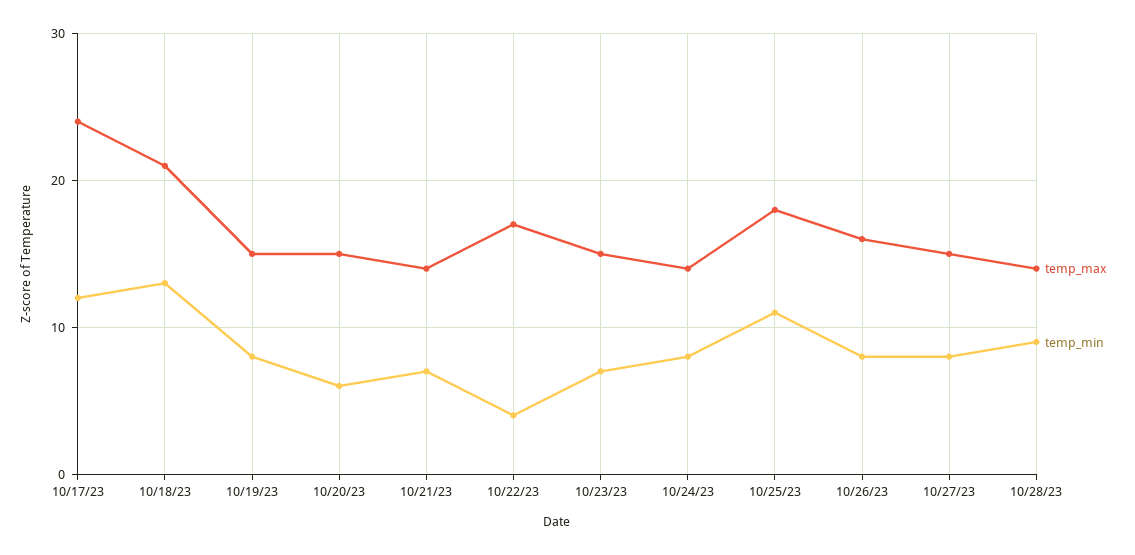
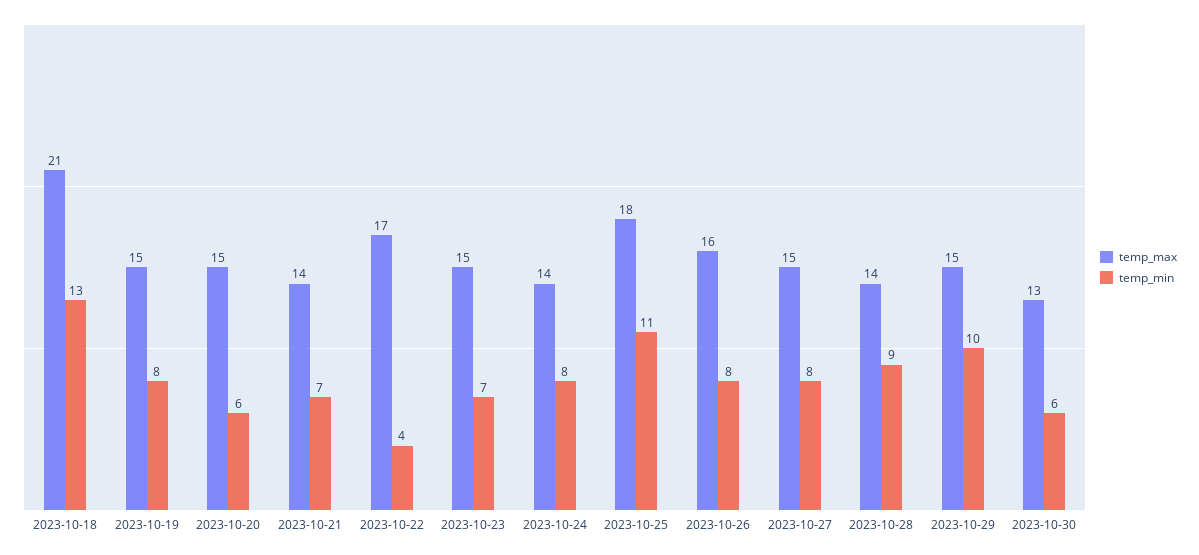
temp_max, 10/17/23: 24 -> none
temp_min, 10/17/23: 12 -> none
temp_max, 2023-10-29: none -> 15
temp_min, 2023-10-29: none -> 10
temp_max, 2023-10-30: none -> 13
temp_min, 2023-10-30: none -> 6

